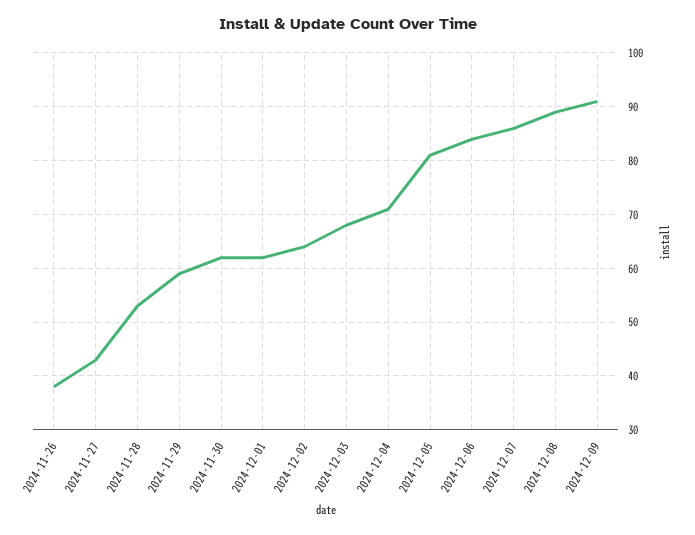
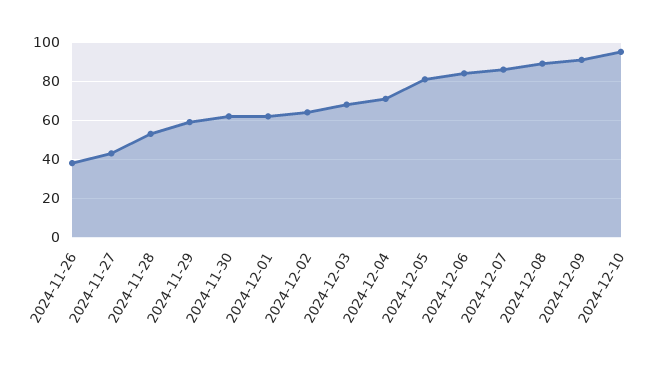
2024-12-10: none -> 95

